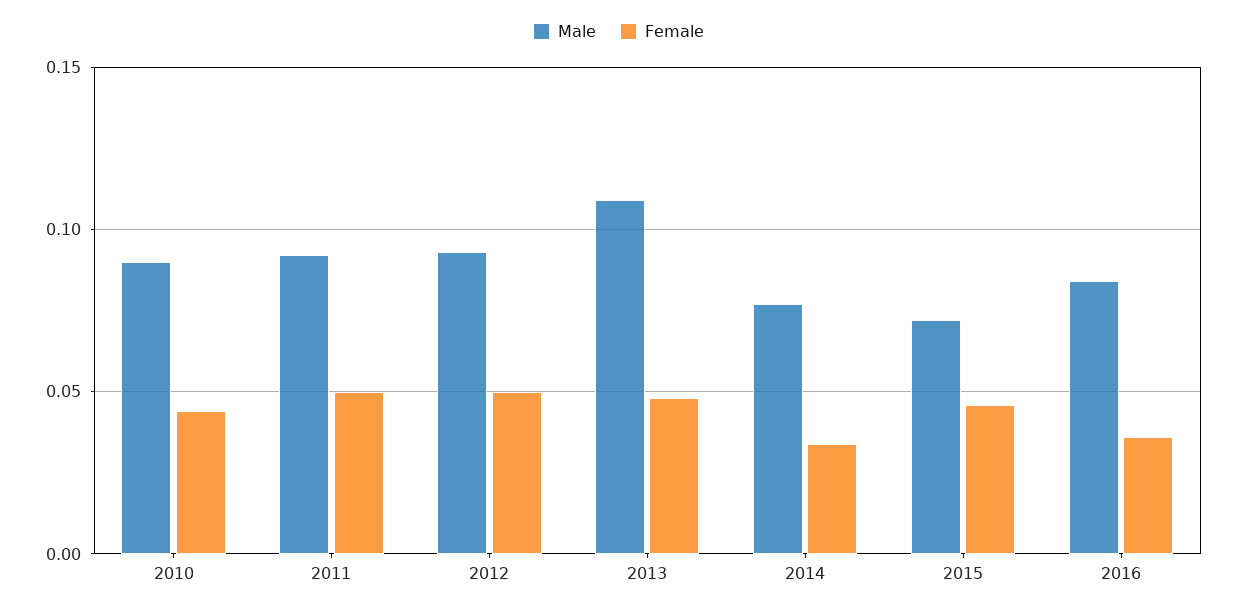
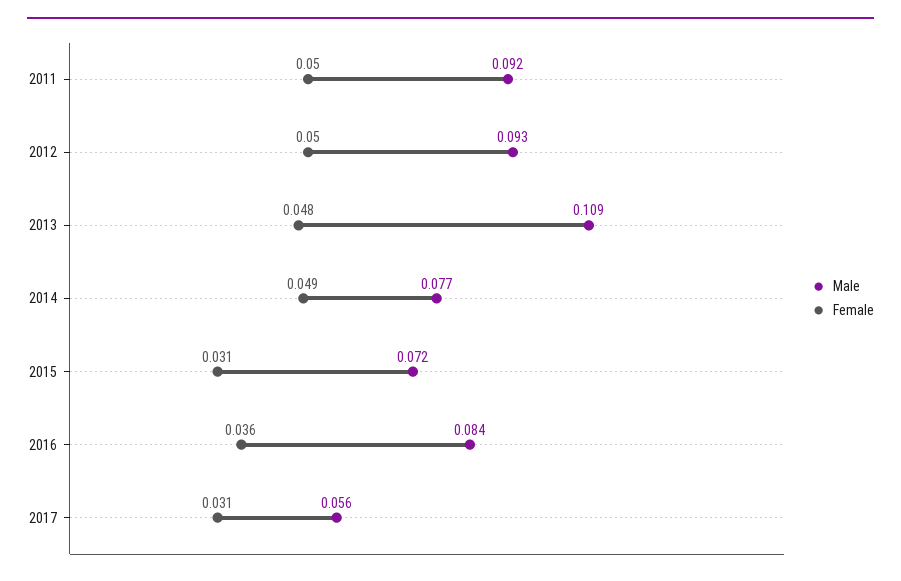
Male, 2010: 0.09 -> none
Female, 2010: 0.045 -> none
Female, 2014: 0.035 -> 0.049
Female, 2015: 0.045 -> 0.031
Male, 2017: none -> 0.056
Female, 2017: none -> 0.031

